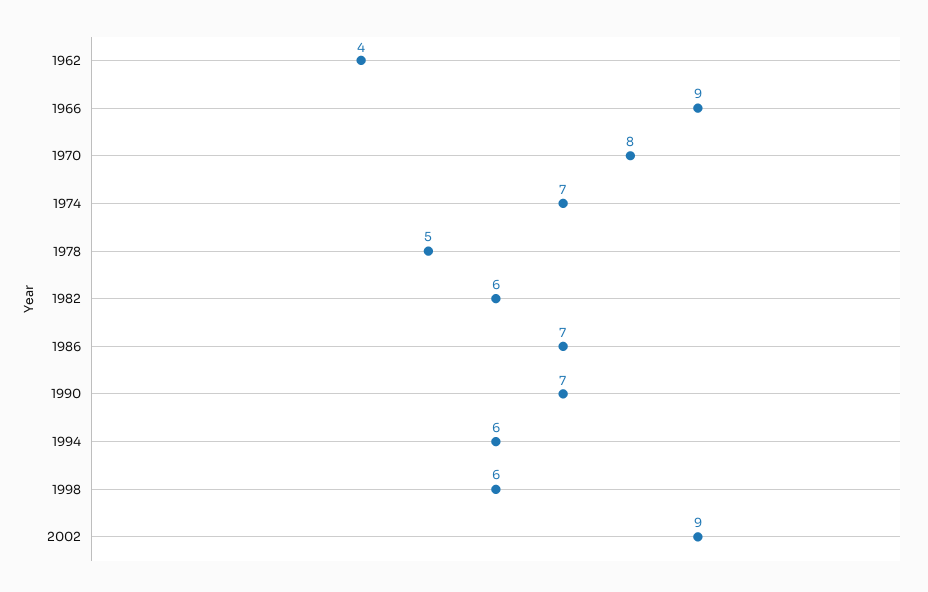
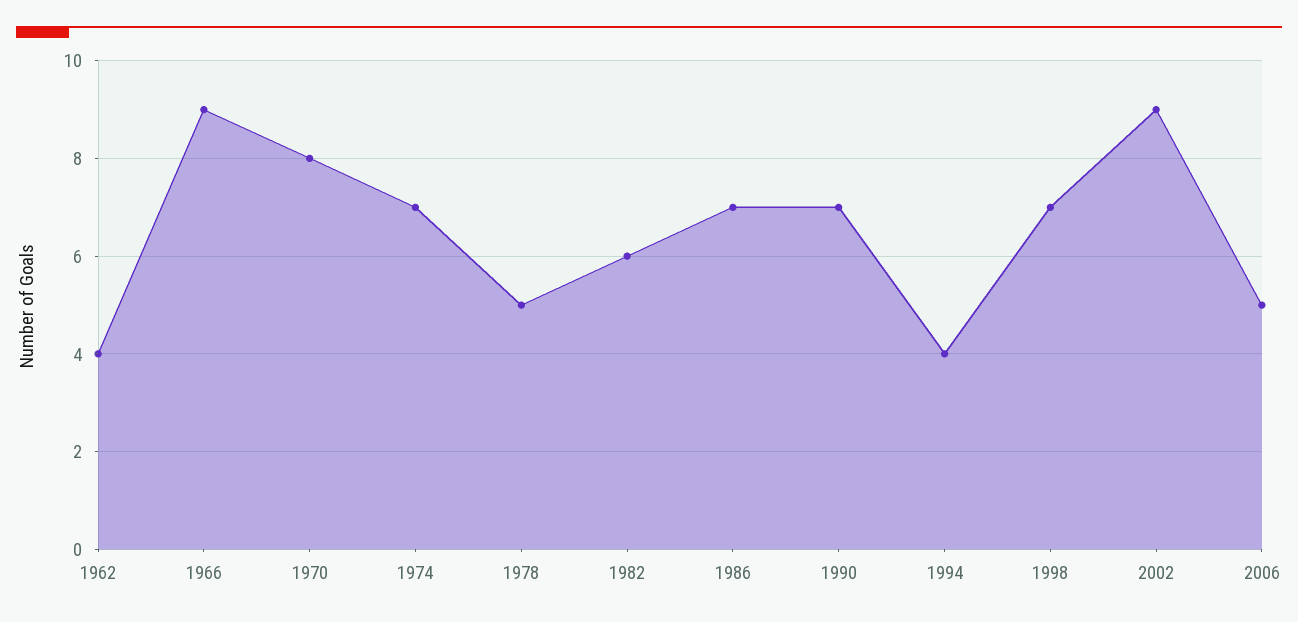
1994: 6 -> 4
1998: 6 -> 7
2006: none -> 5

